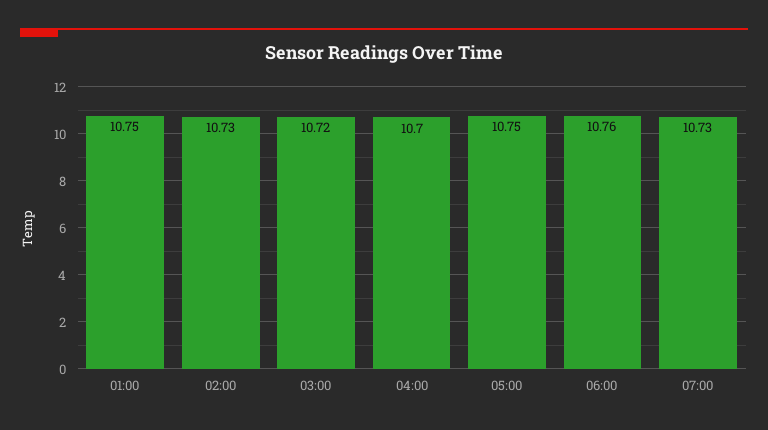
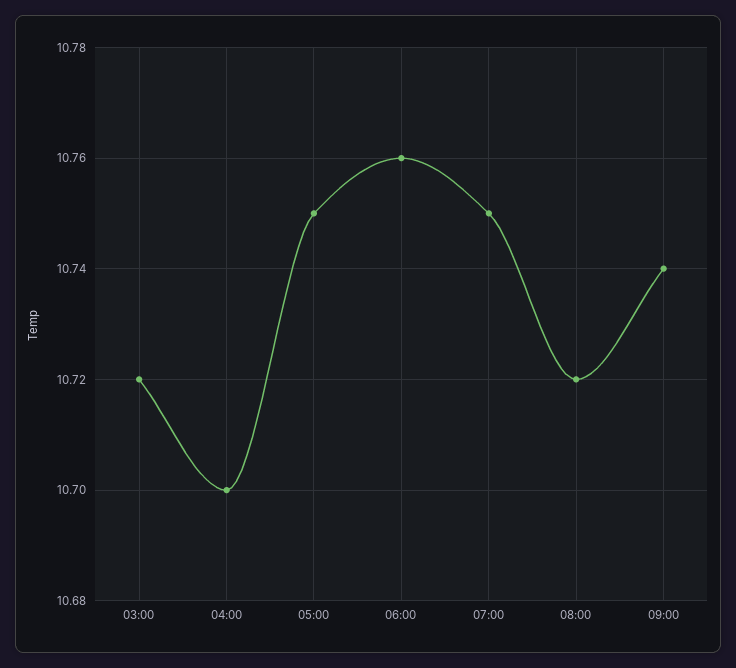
01:00: 10.75 -> none
02:00: 10.73 -> none
07:00: 10.73 -> 10.75
08:00: none -> 10.72
09:00: none -> 10.74

